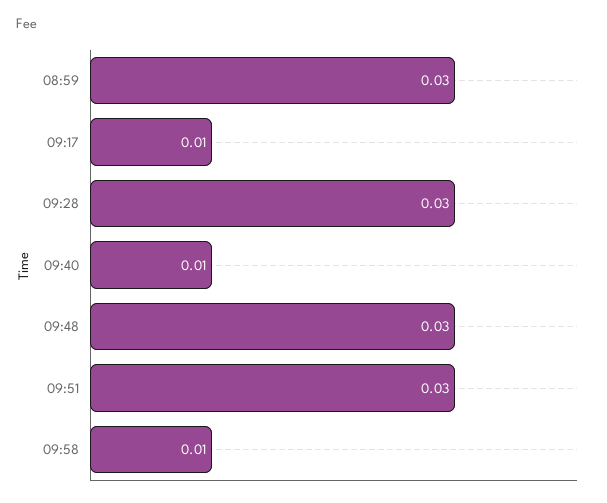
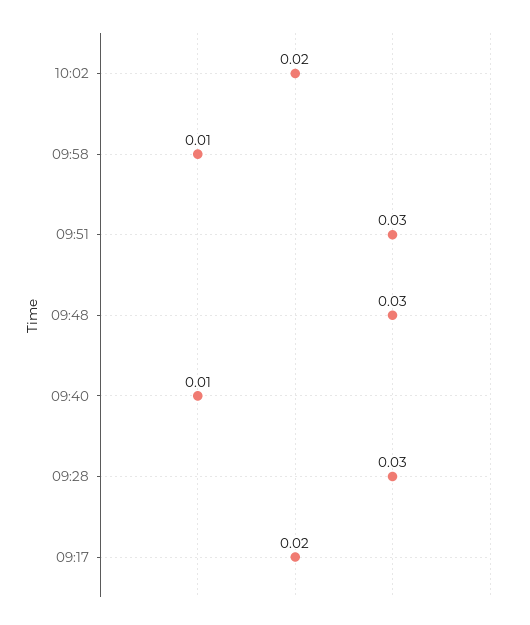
08:59: 0.03 -> none
09:17: 0.01 -> 0.02
10:02: none -> 0.02

